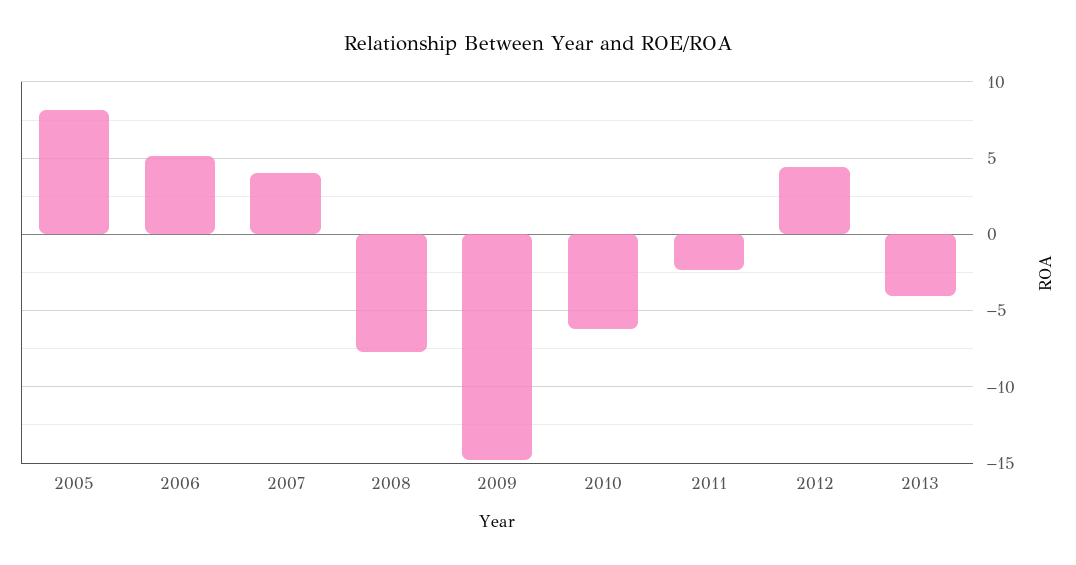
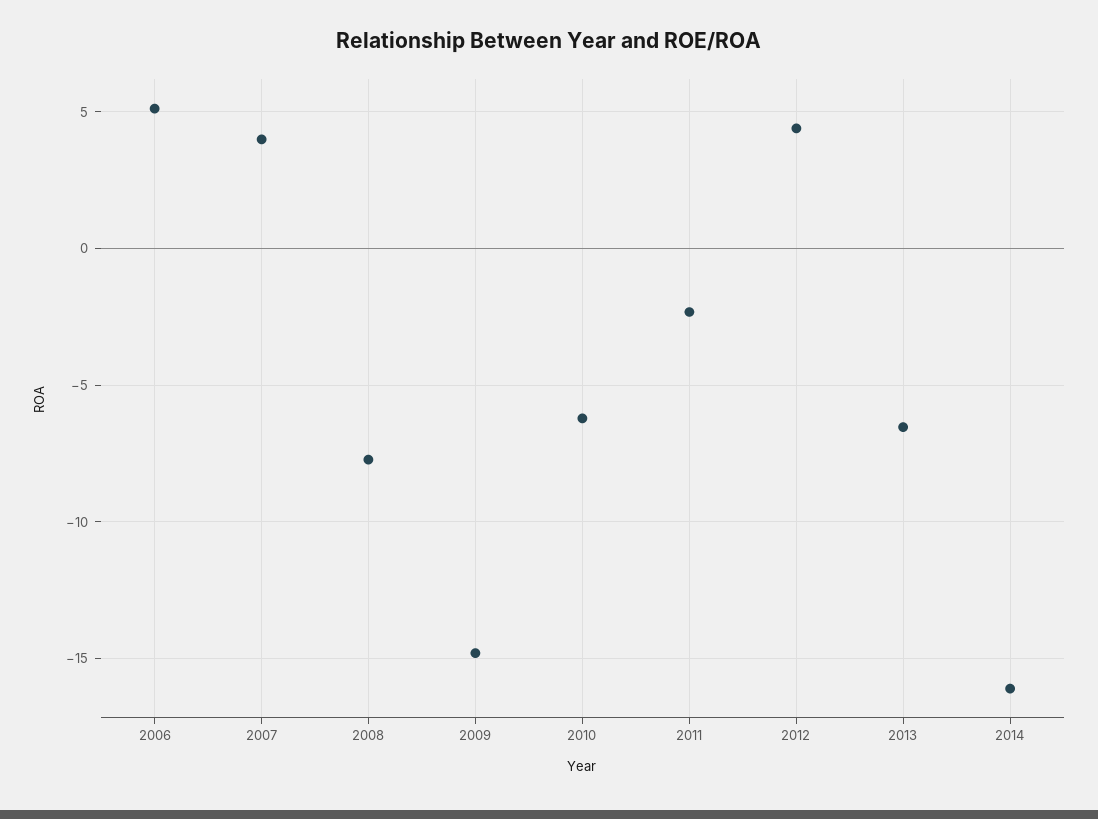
2005: 8 -> none
2013: -4 -> -6.5
2014: none -> -16

